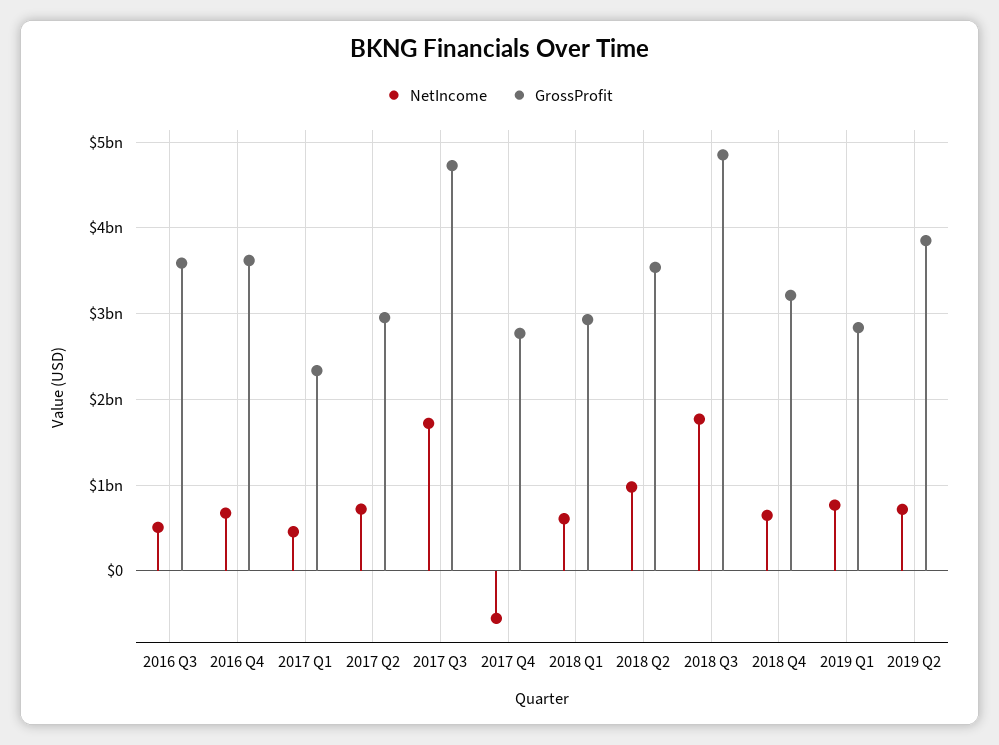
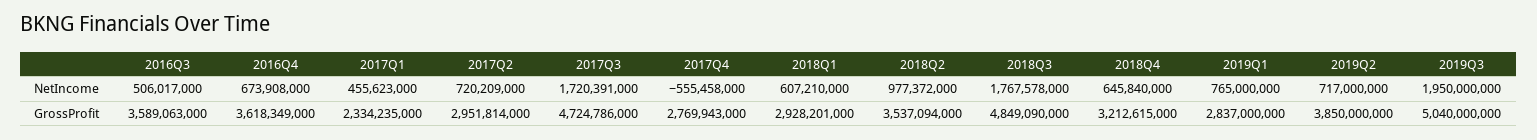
NetIncome, 2019Q3: none -> 1950000000
GrossProfit, 2019Q3: none -> 5040000000

